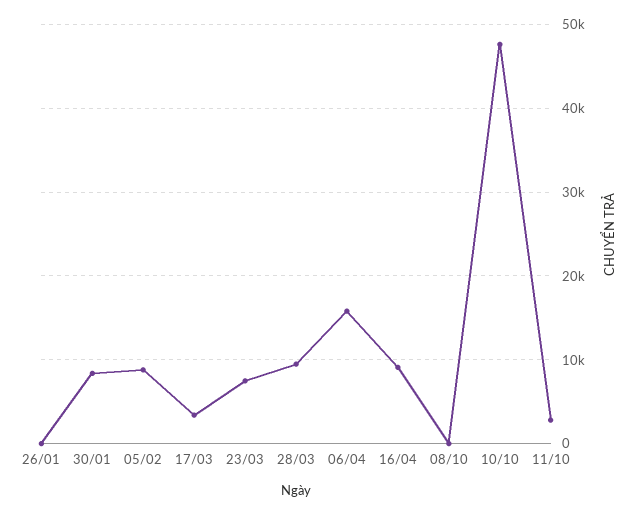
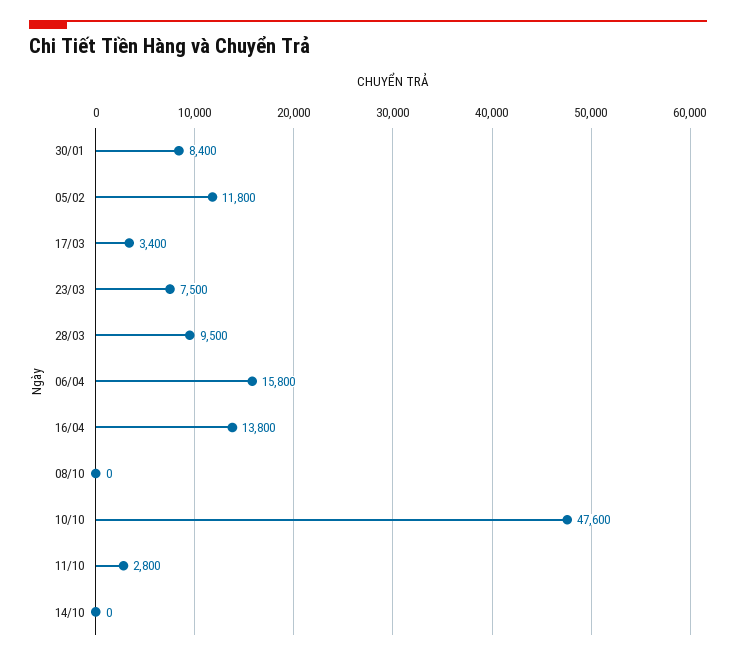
26/01: 0 -> none
05/02: 9000 -> 11800
16/04: 9000 -> 13800
14/10: none -> 0

